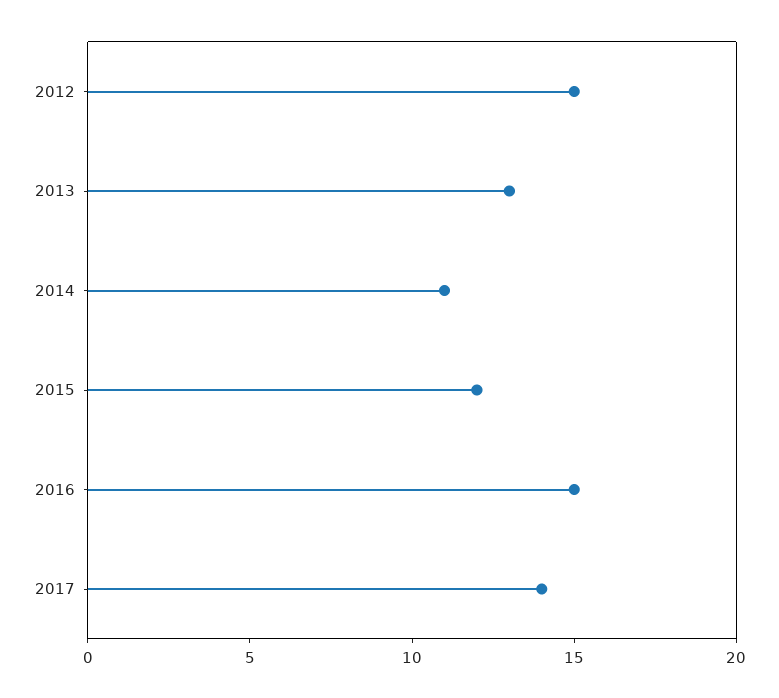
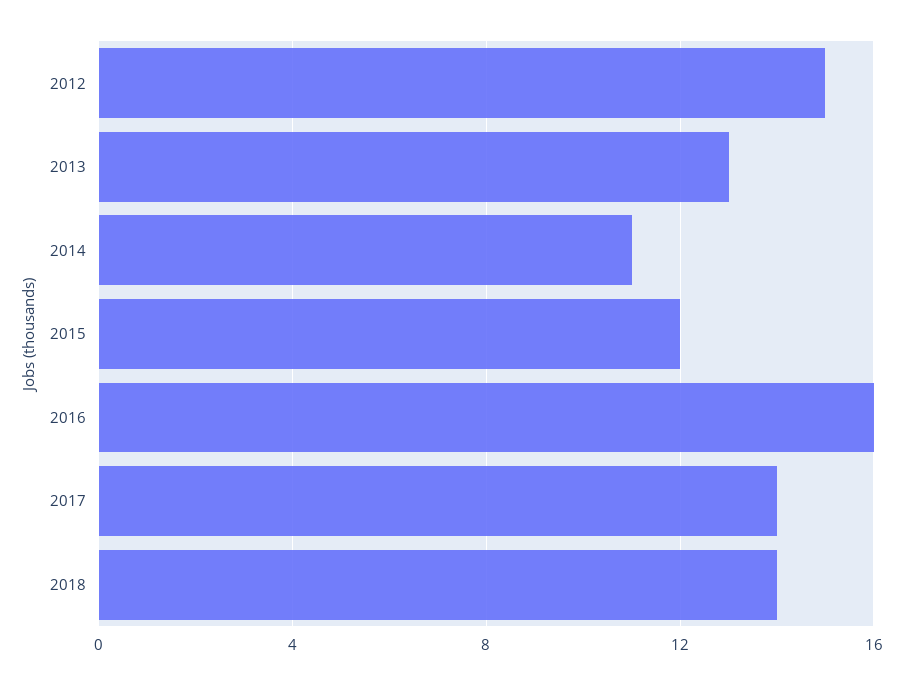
2016: 15 -> 16
2018: none -> 14

